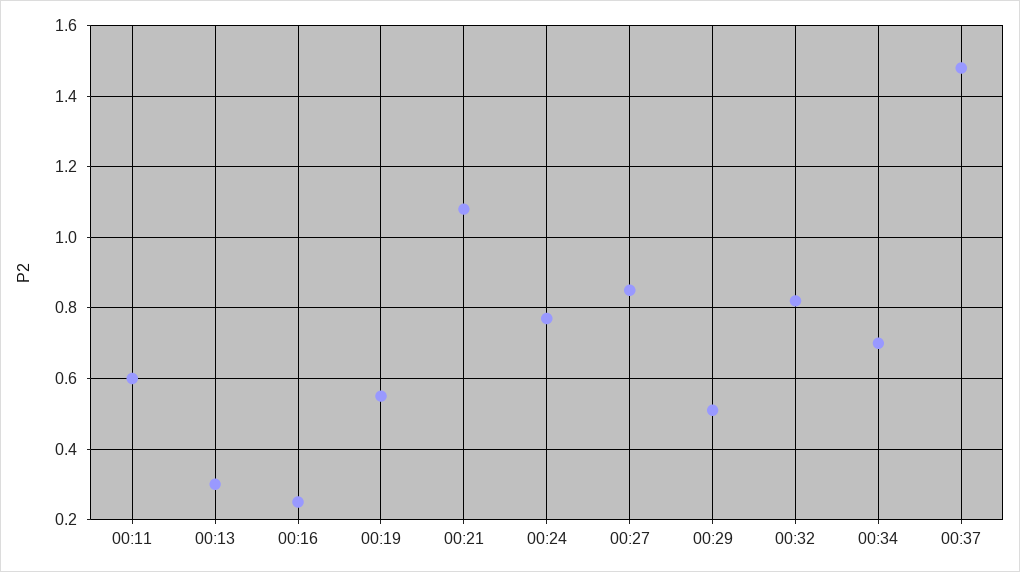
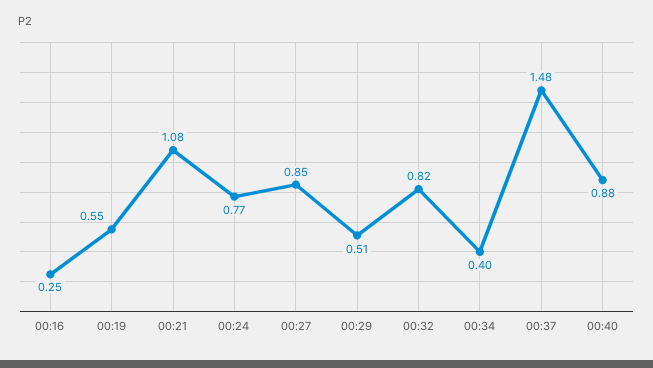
00:11: 0.6 -> none
00:13: 0.3 -> none
00:34: 0.7 -> 0.4
00:40: none -> 0.88

